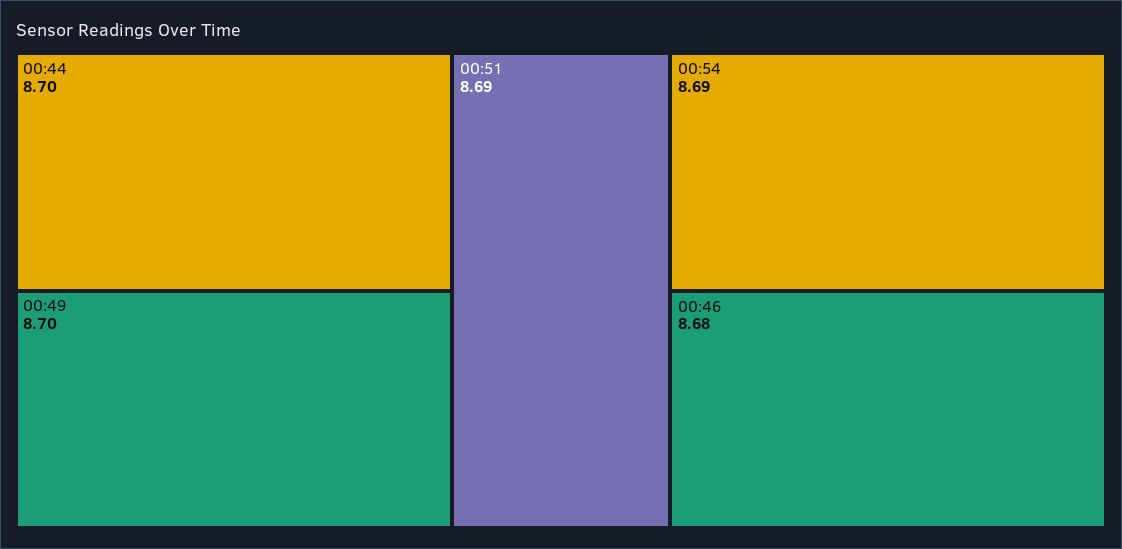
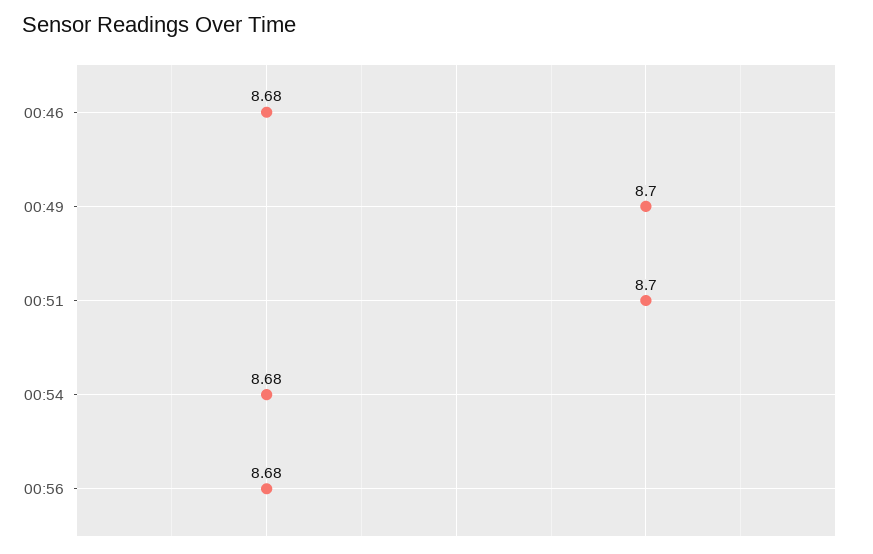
00:44: 8.7 -> none
00:51: 8.69 -> 8.7
00:54: 8.69 -> 8.68
00:56: none -> 8.68

